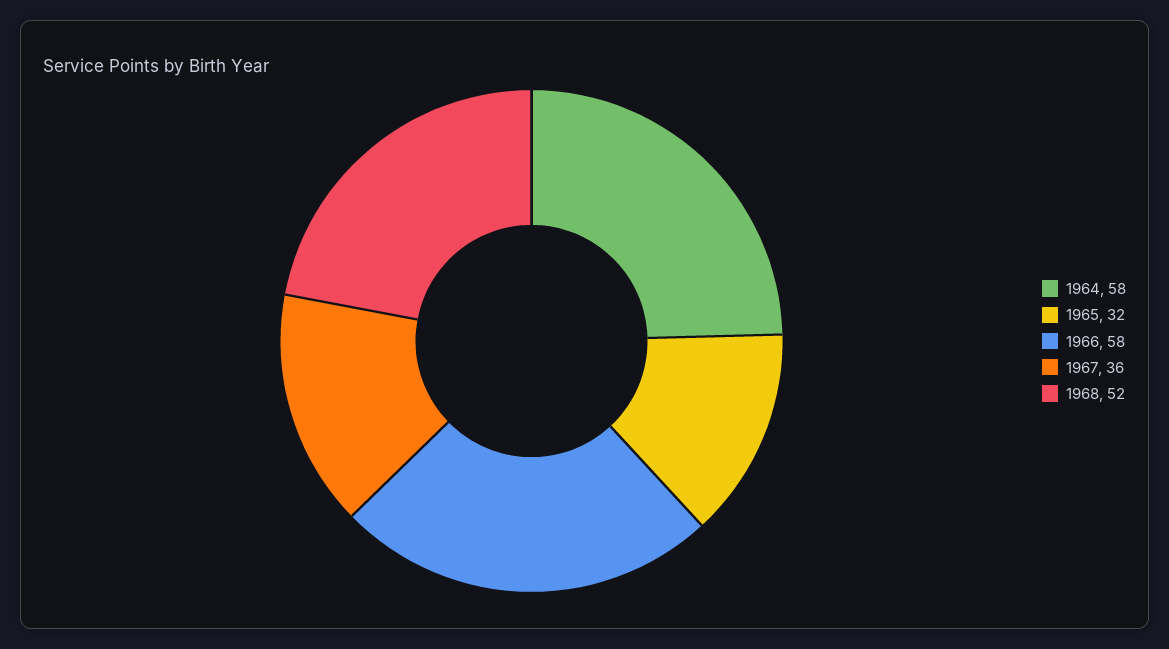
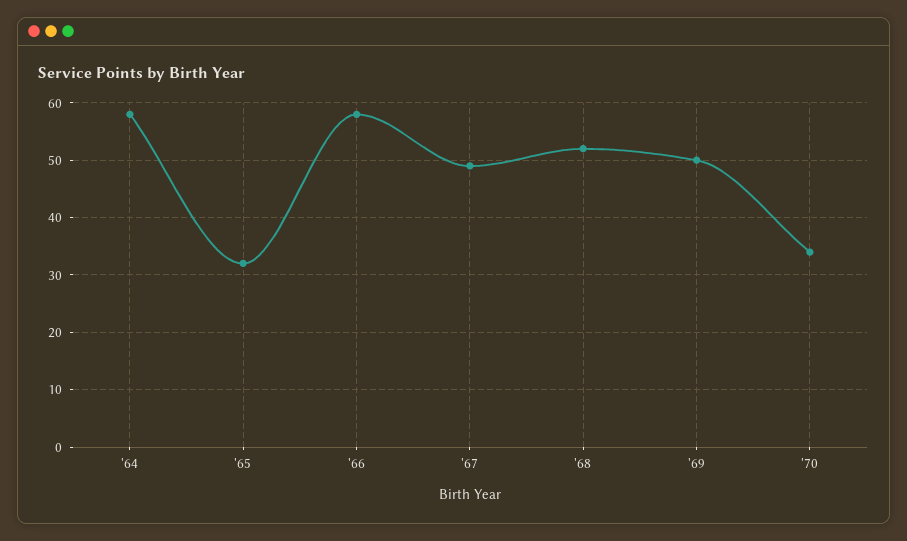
1967: 36 -> 50
'69: none -> 50
'70: none -> 35

